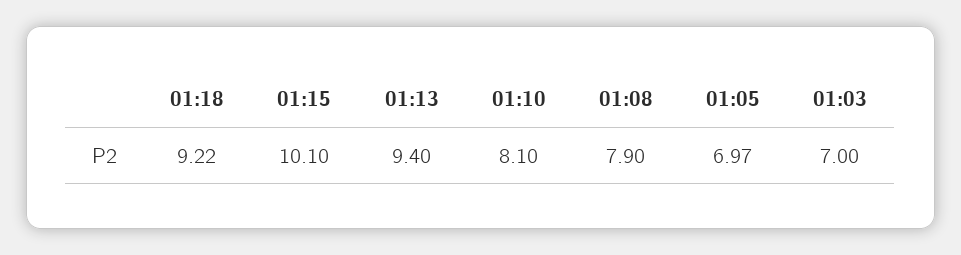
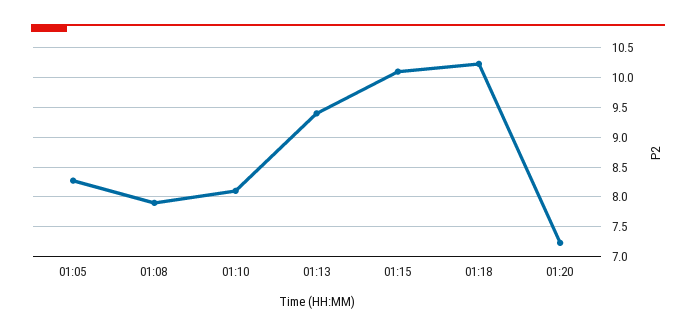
01:18: 9.22 -> 10.25
01:05: 6.97 -> 8.25
01:03: 7 -> none
01:20: none -> 7.25

